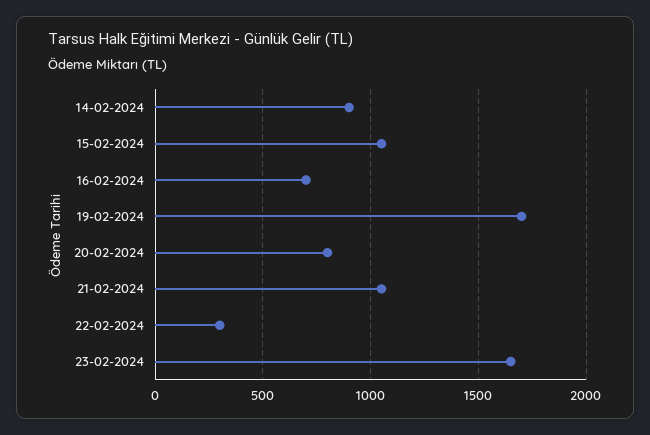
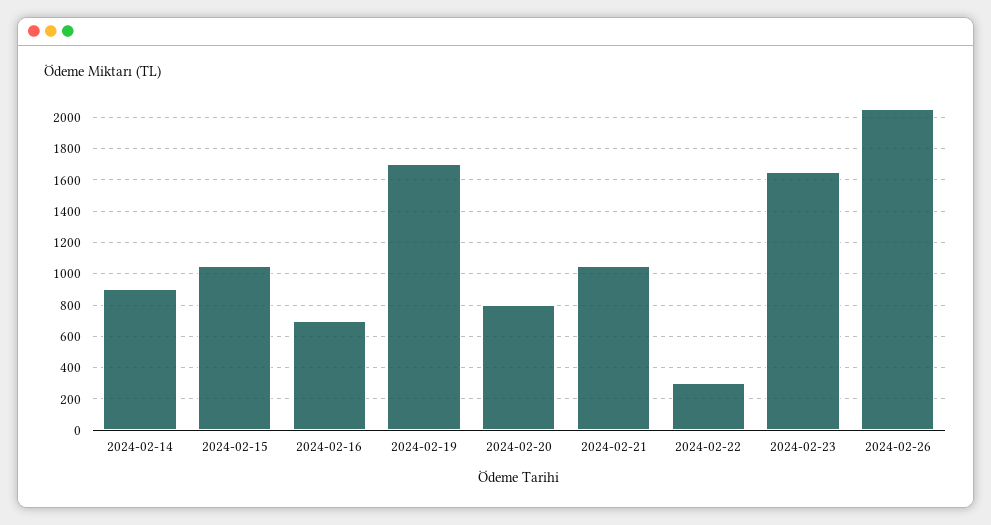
2024-02-26: none -> 2050

